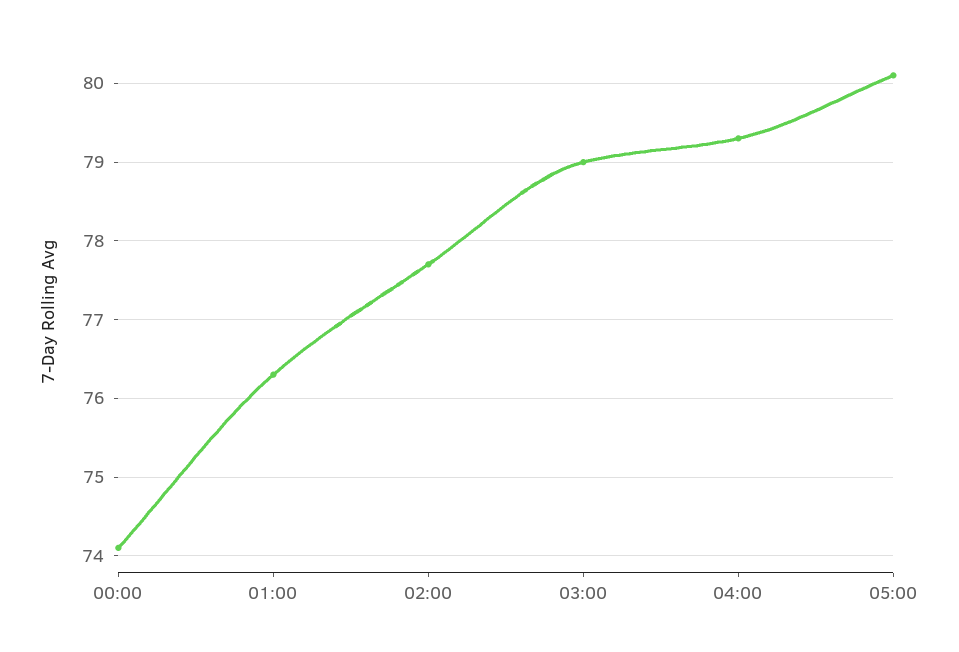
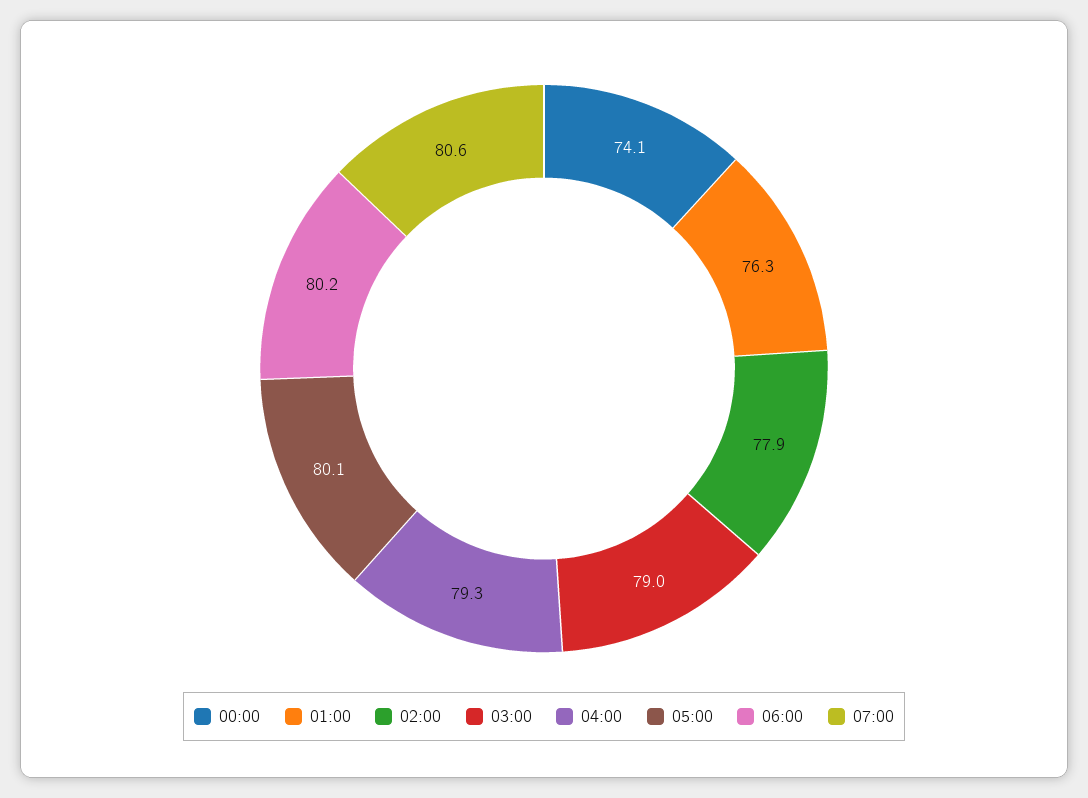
02:00: 77.7 -> 77.9
06:00: none -> 80.2
07:00: none -> 80.6

